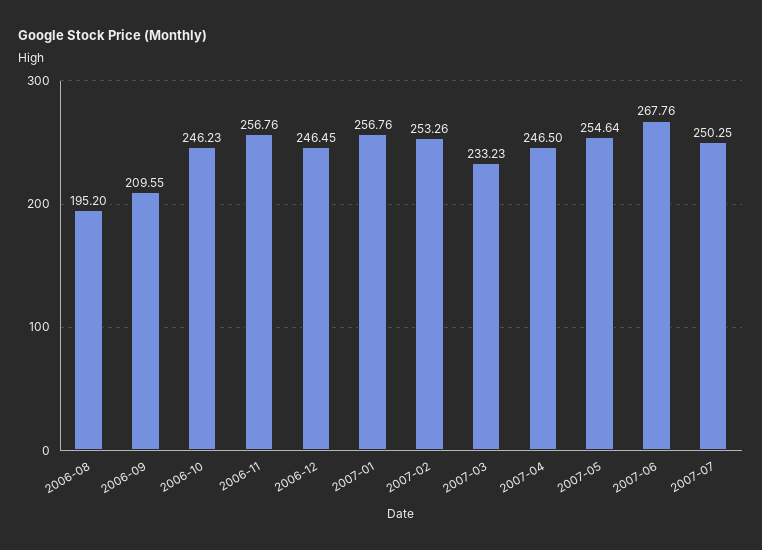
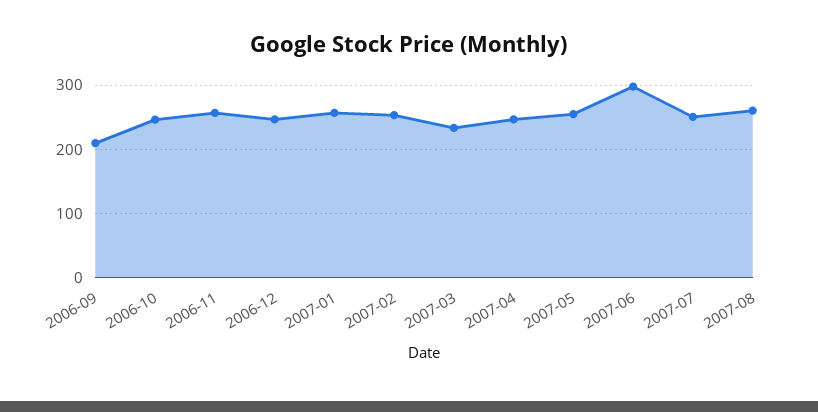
2006-08: 195.2 -> none
2007-06: 267.76 -> 300
2007-08: none -> 260

